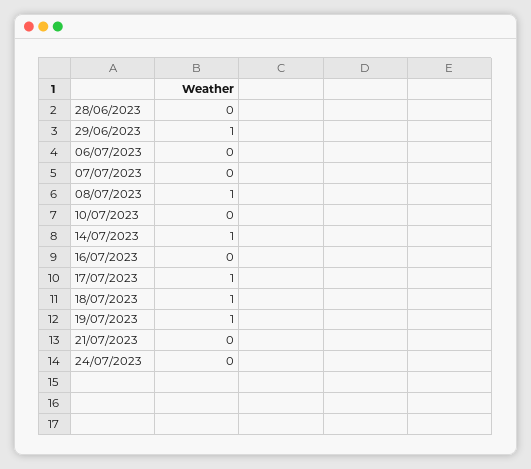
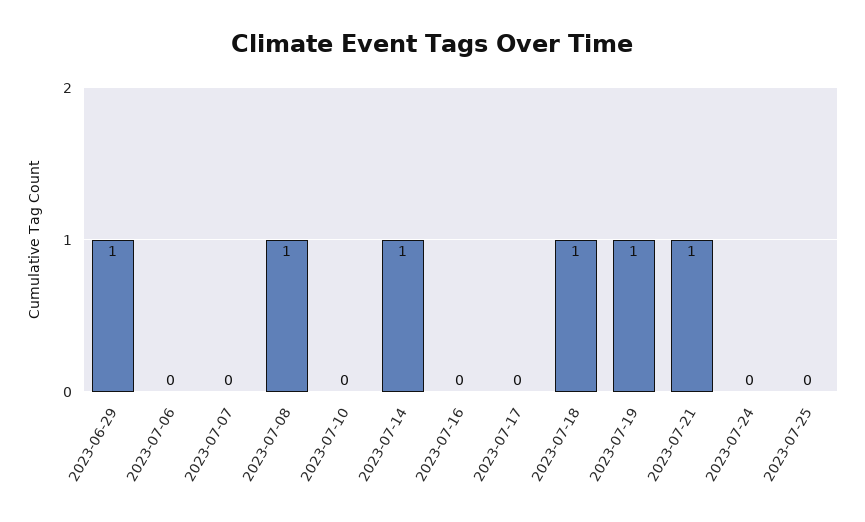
28/06/2023: 0 -> none
17/07/2023: 1 -> 0
21/07/2023: 0 -> 1
2023-07-25: none -> 0

